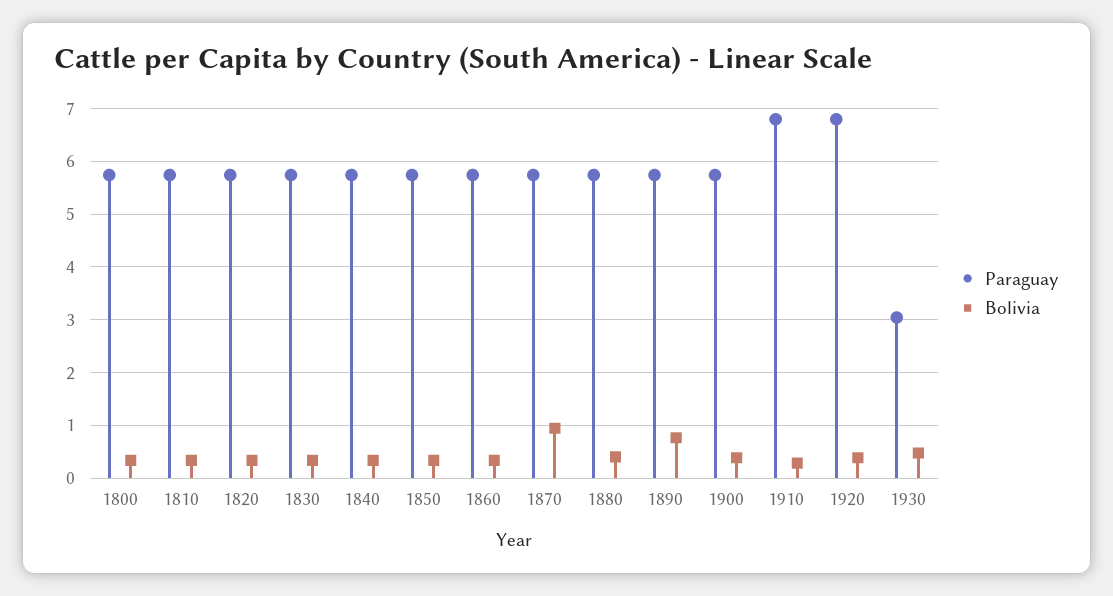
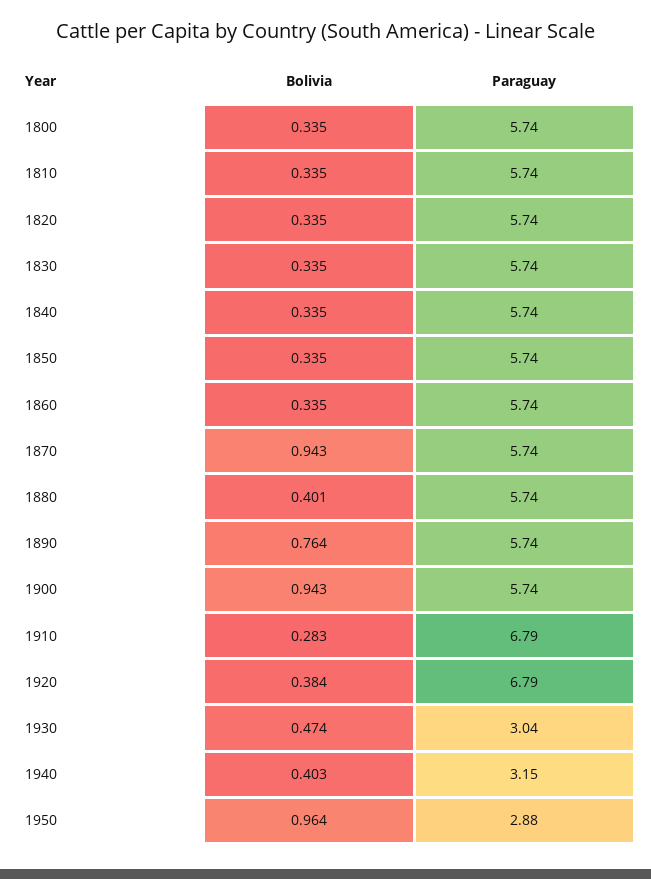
Bolivia, 1900: 0.4 -> 0.943
Bolivia, 1940: none -> 0.403
Paraguay, 1940: none -> 3.15
Bolivia, 1950: none -> 0.964
Paraguay, 1950: none -> 2.88

